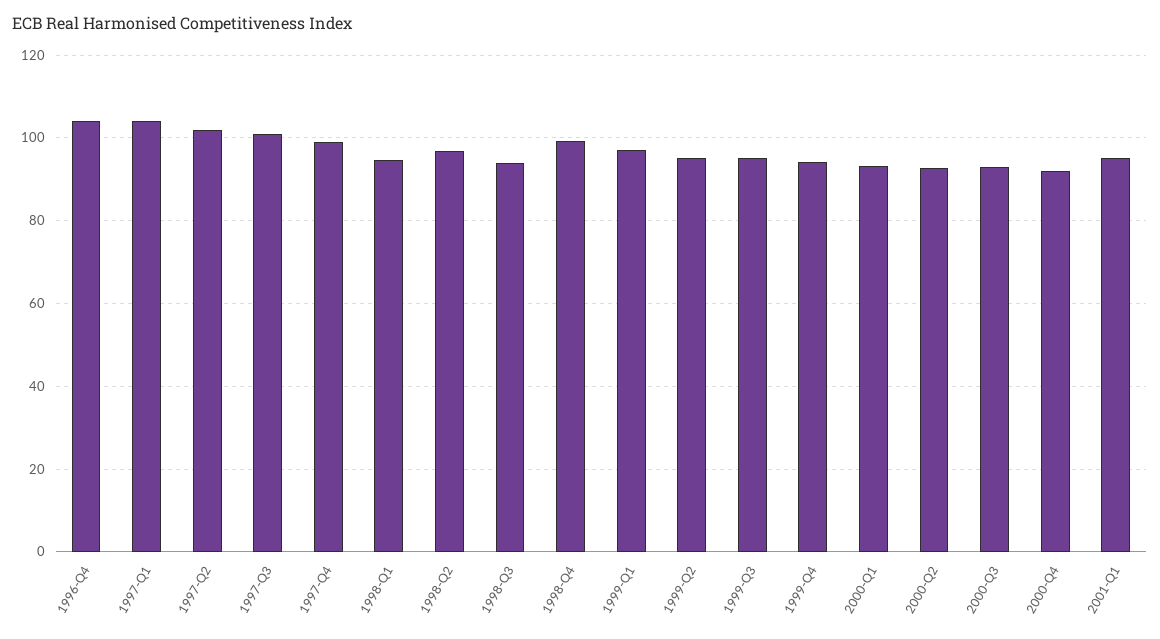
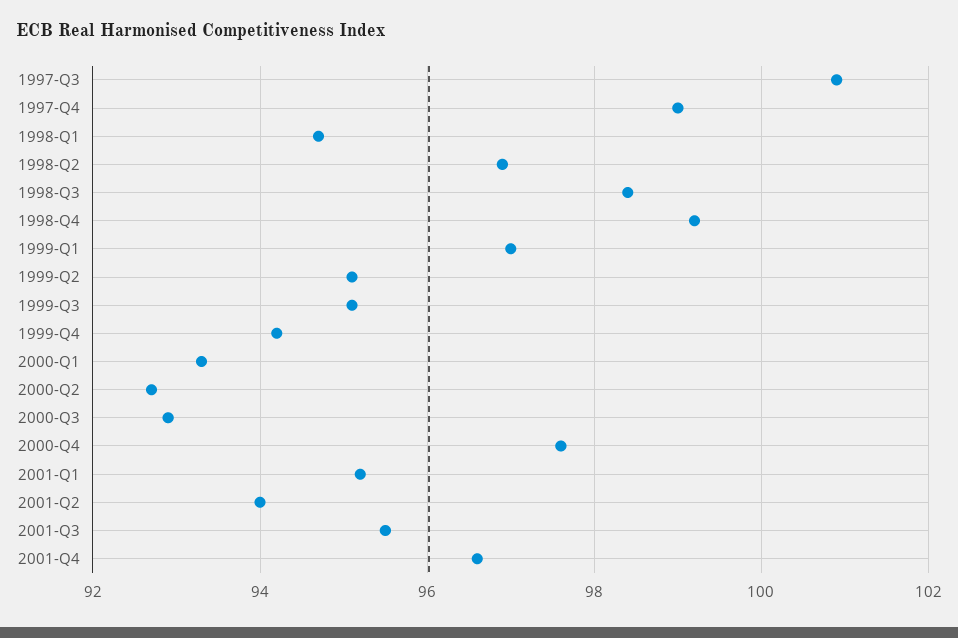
1996-Q4: 104 -> none
1997-Q1: 104 -> none
1997-Q2: 102 -> none
1998-Q3: 94 -> 98.5
2000-Q4: 92 -> 97.5
2001-Q2: none -> 94
2001-Q3: none -> 95.5
2001-Q4: none -> 96.5

